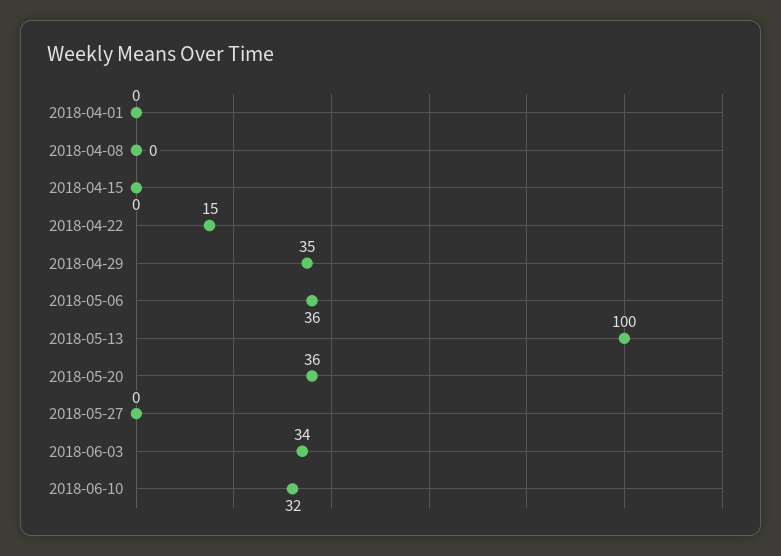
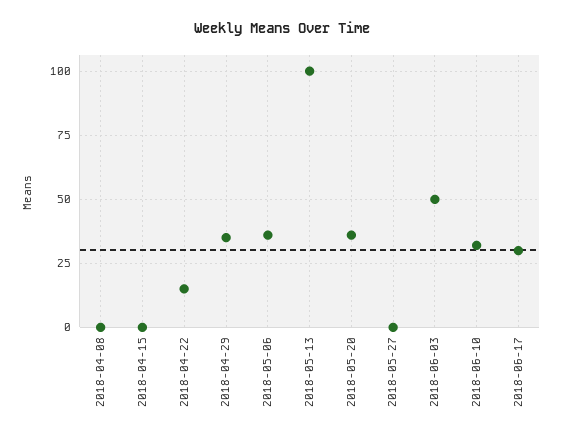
2018-04-01: 0 -> none
2018-06-03: 34 -> 50
2018-06-17: none -> 30

